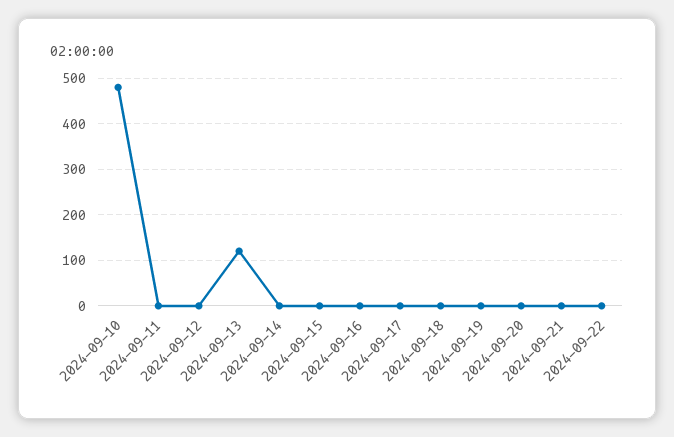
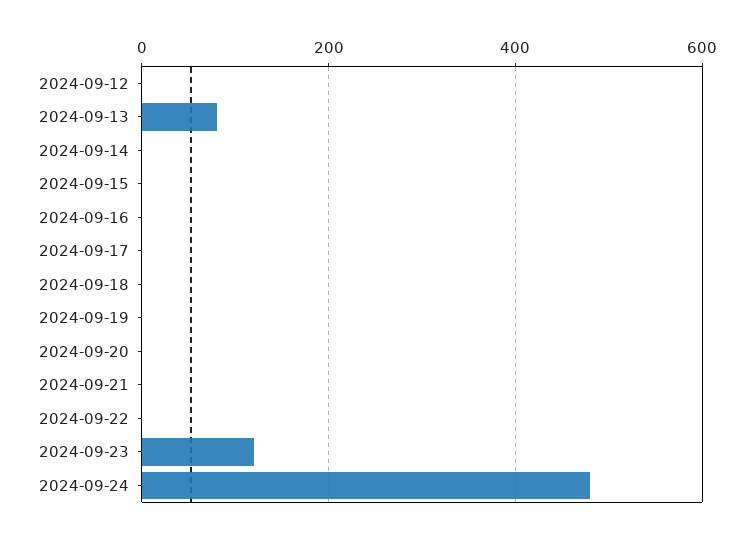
2024-09-10: 480 -> none
2024-09-11: 0 -> none
2024-09-13: 120 -> 80
2024-09-23: none -> 120
2024-09-24: none -> 480

